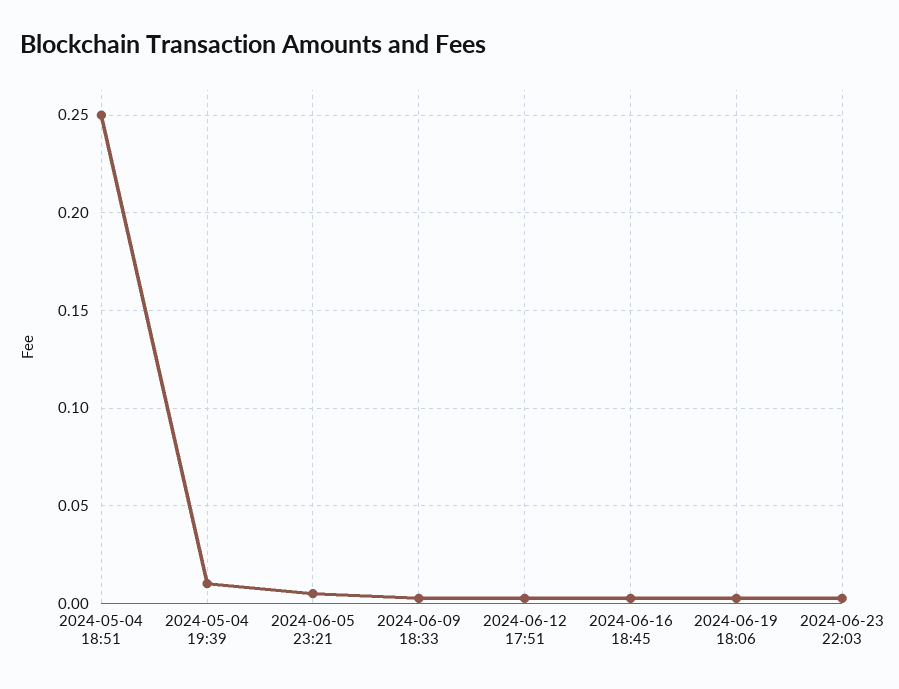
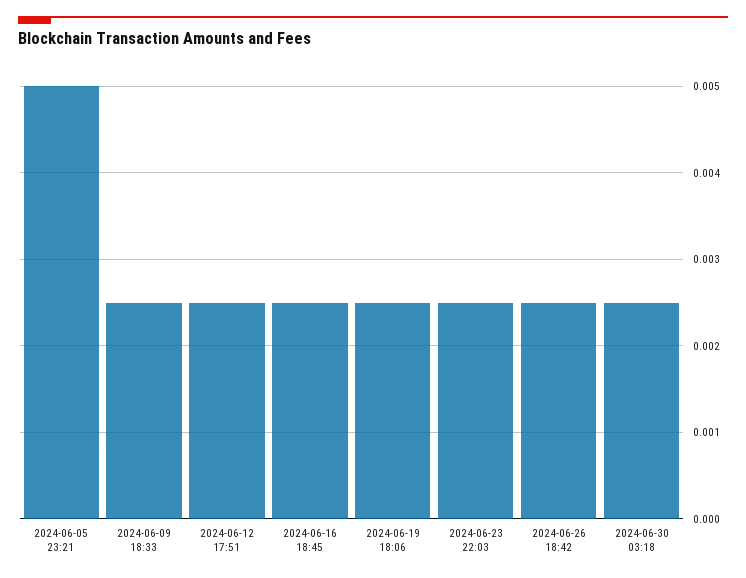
2024-05-04 18:51: 0.25 -> none
2024-05-04 19:39: 0.01 -> none
2024-06-26 18:42: none -> 0.0025
2024-06-30 03:18: none -> 0.0025

